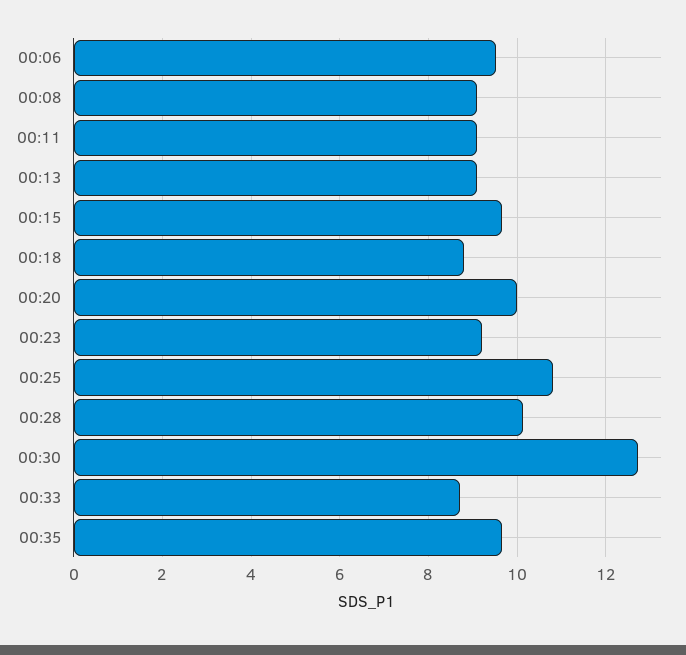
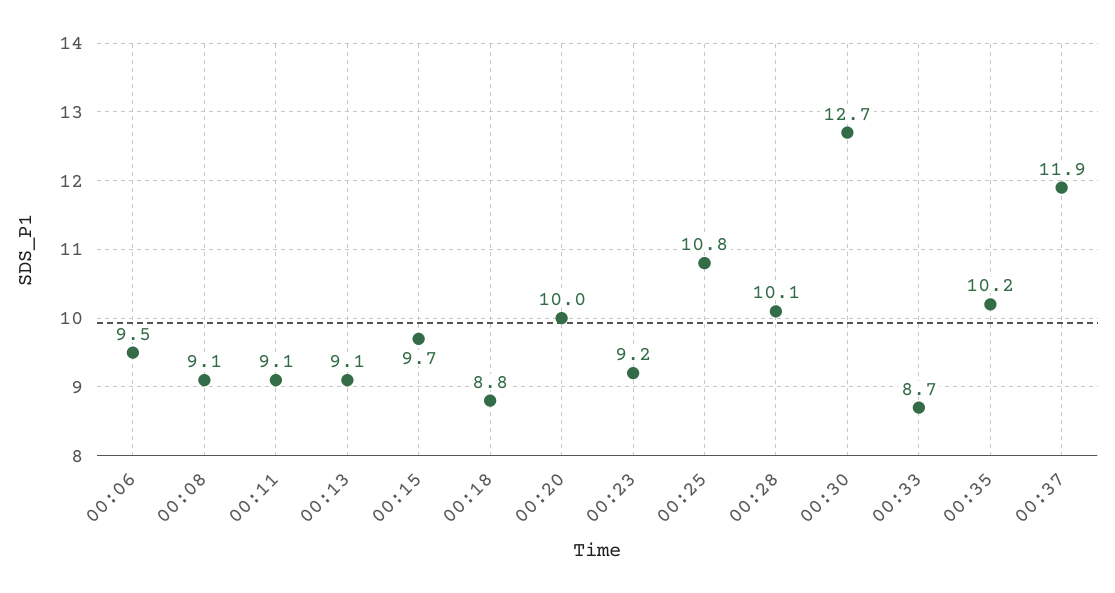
00:35: 9.6 -> 10.2
00:37: none -> 11.9

